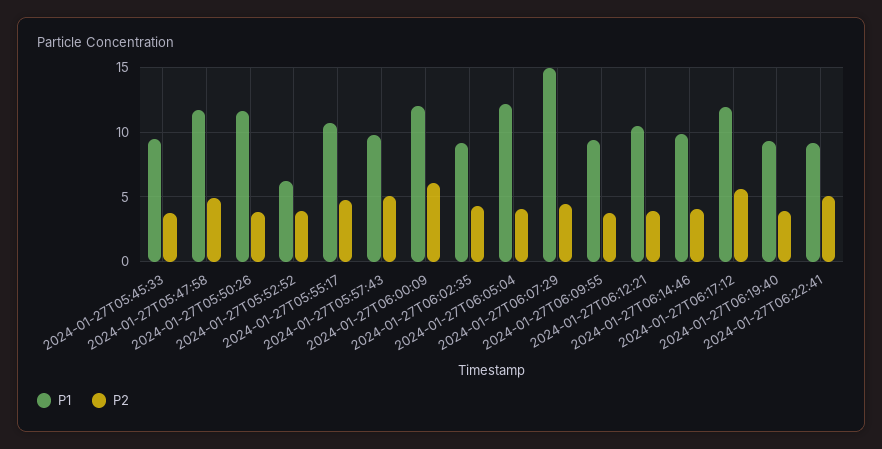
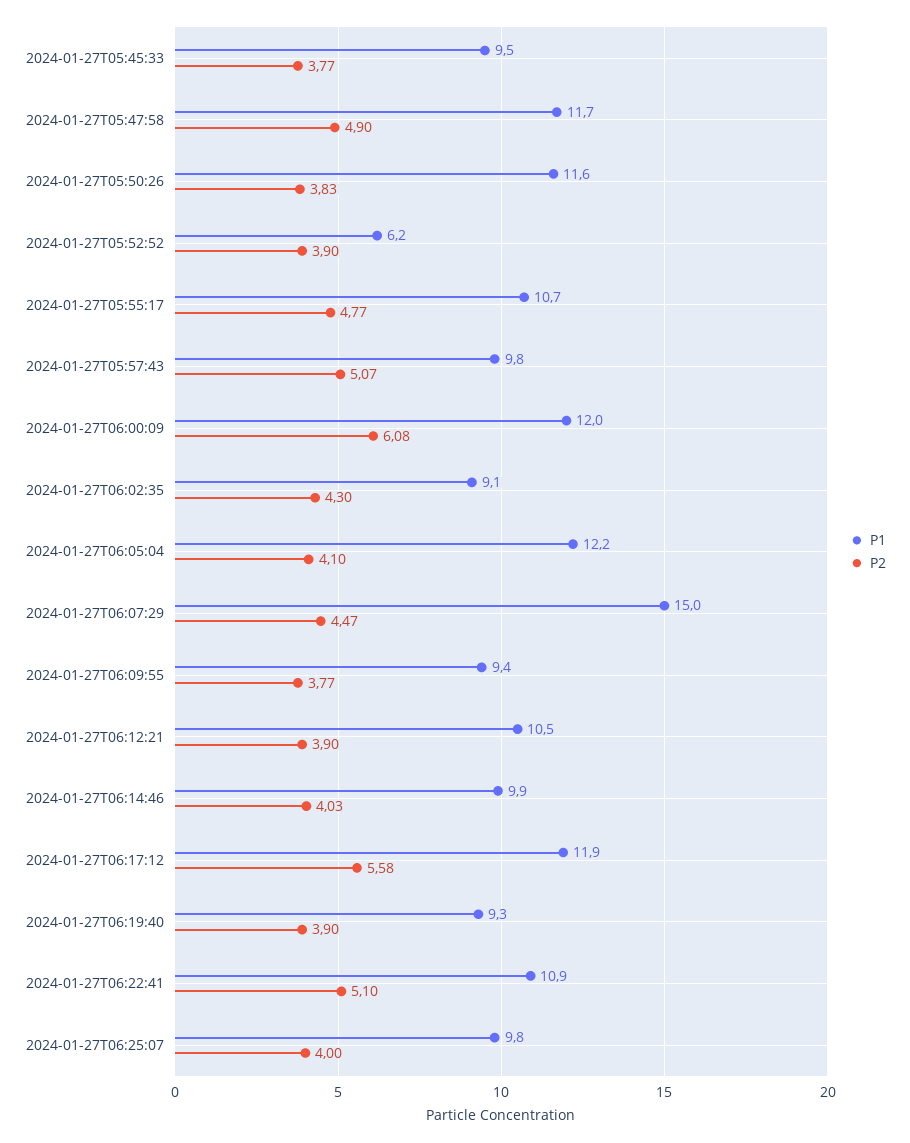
P1, 2024-01-27T06:22:41: 9 -> 10.9
P1, 2024-01-27T06:25:07: none -> 9.8
P2, 2024-01-27T06:25:07: none -> 4

